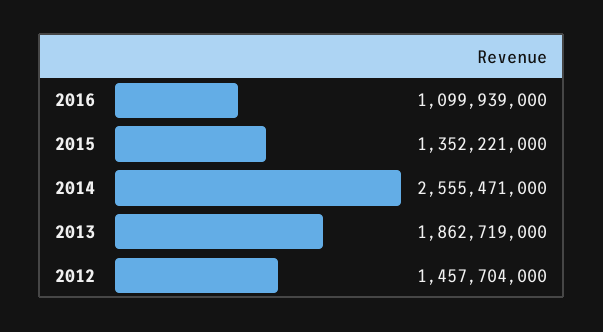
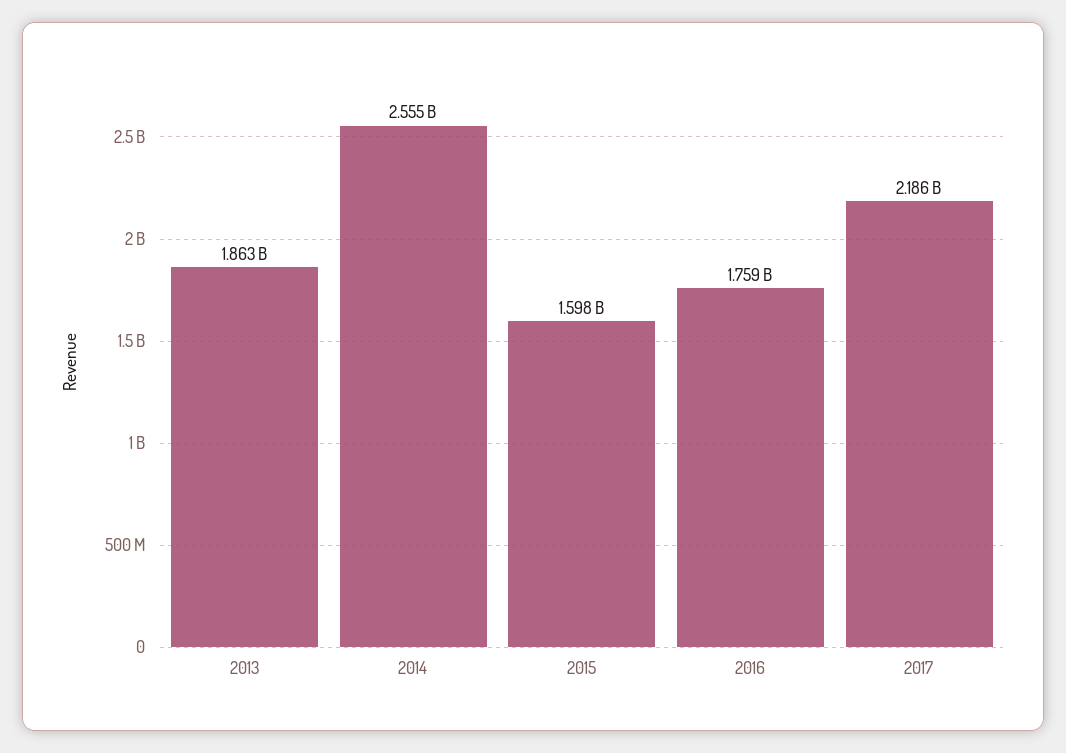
2016: 1099939000 -> 1759000000
2015: 1352221000 -> 1598000000
2012: 1457704000 -> none
2017: none -> 2186000000

